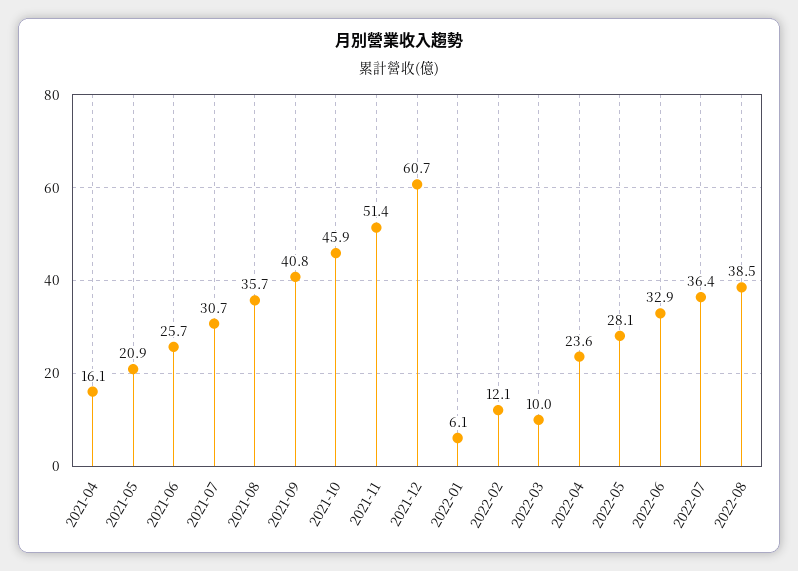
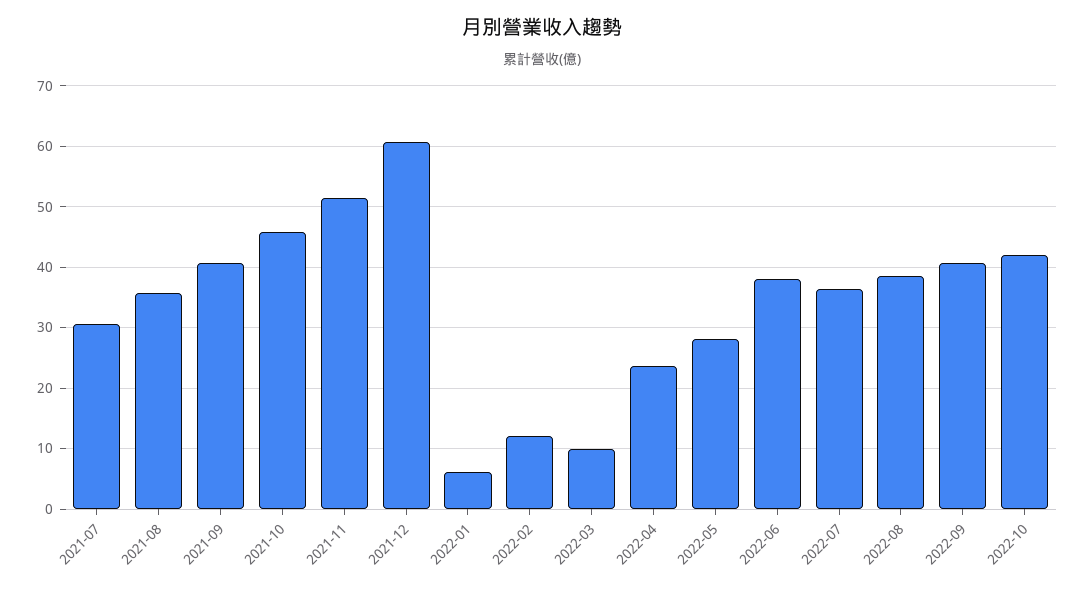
2021-04: 16.1 -> none
2021-05: 20.9 -> none
2021-06: 25.7 -> none
2022-06: 32.9 -> 38
2022-09: none -> 41
2022-10: none -> 42

